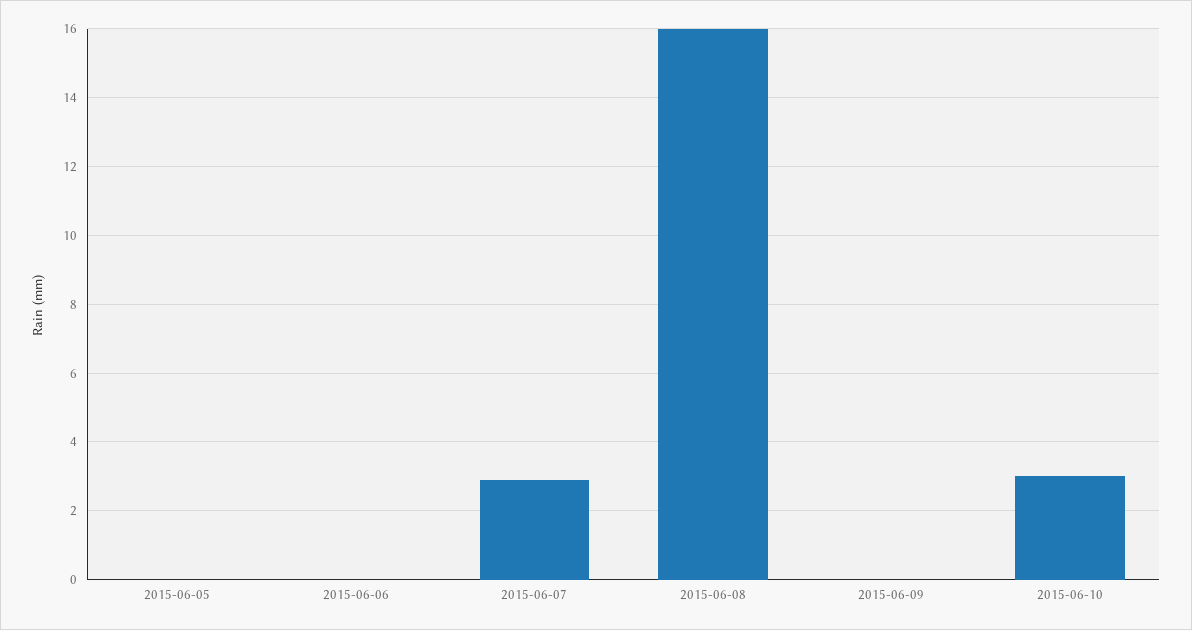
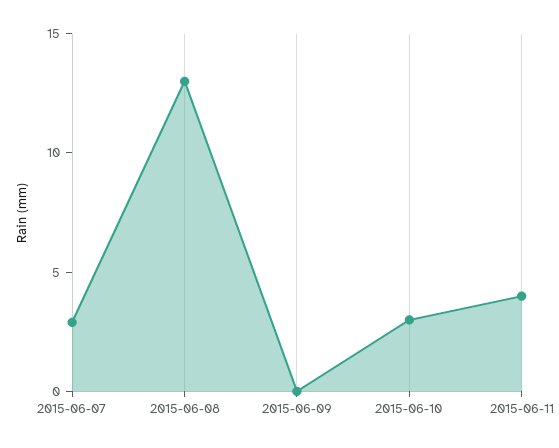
2015-06-05: 0 -> none
2015-06-06: 0 -> none
2015-06-08: 16 -> 13
2015-06-11: none -> 4

